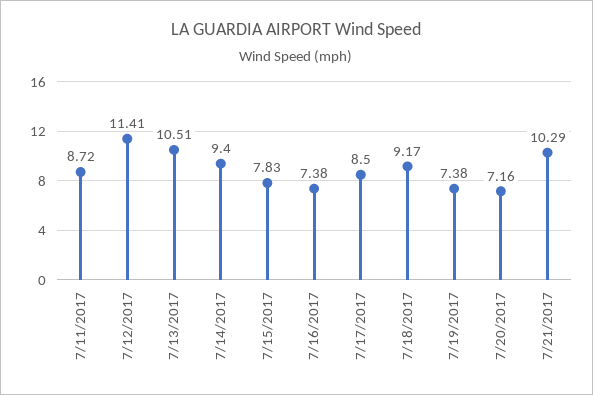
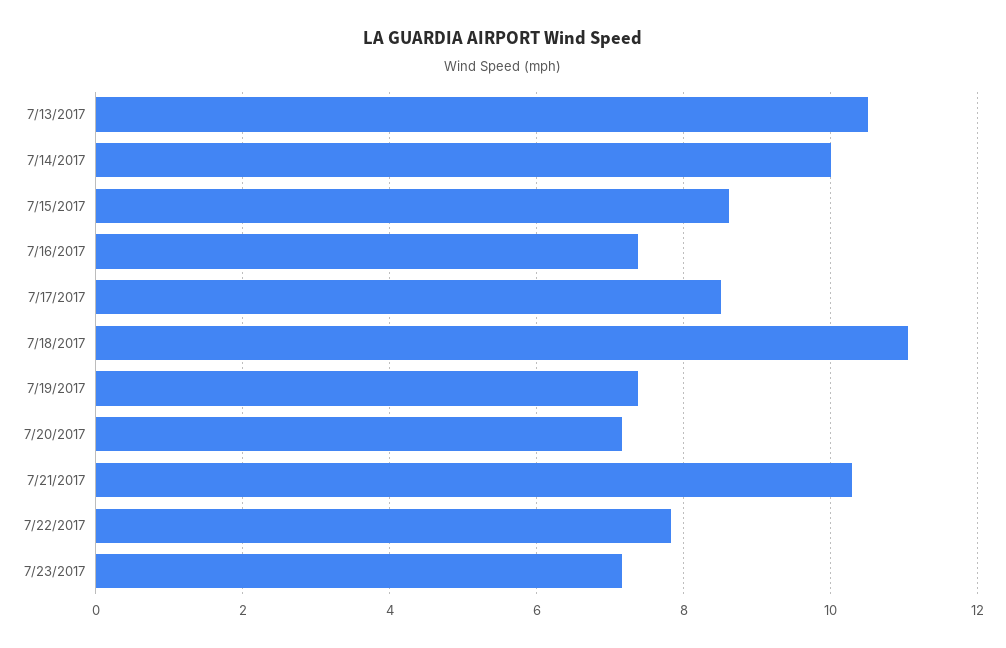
7/11/2017: 8.72 -> none
7/12/2017: 11.41 -> none
7/14/2017: 9.4 -> 10
7/15/2017: 7.83 -> 8.6
7/18/2017: 9.17 -> 11
7/22/2017: none -> 7.8
7/23/2017: none -> 7.2

